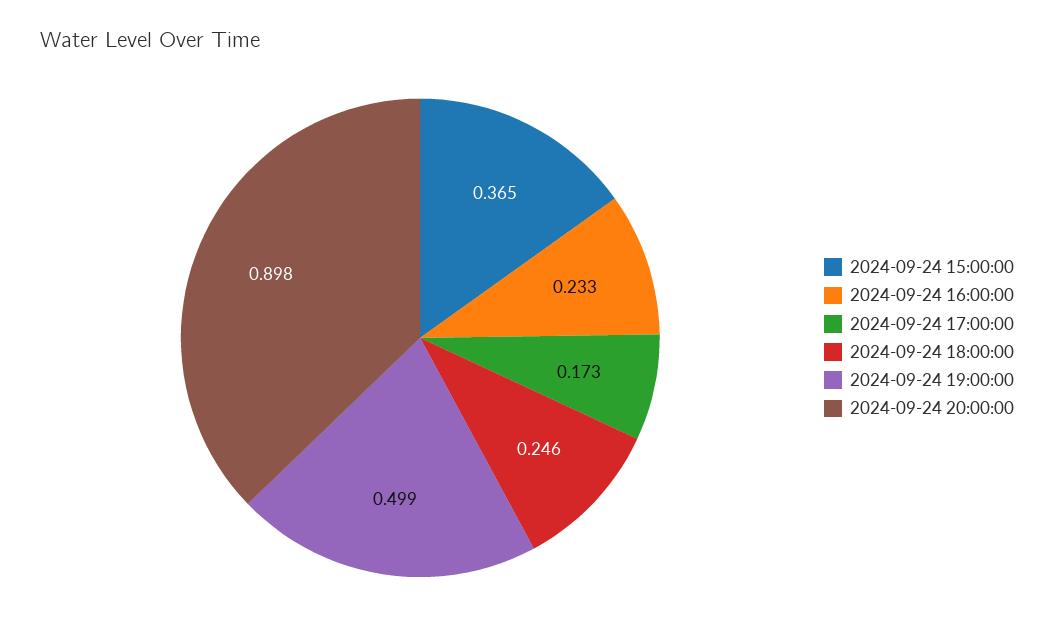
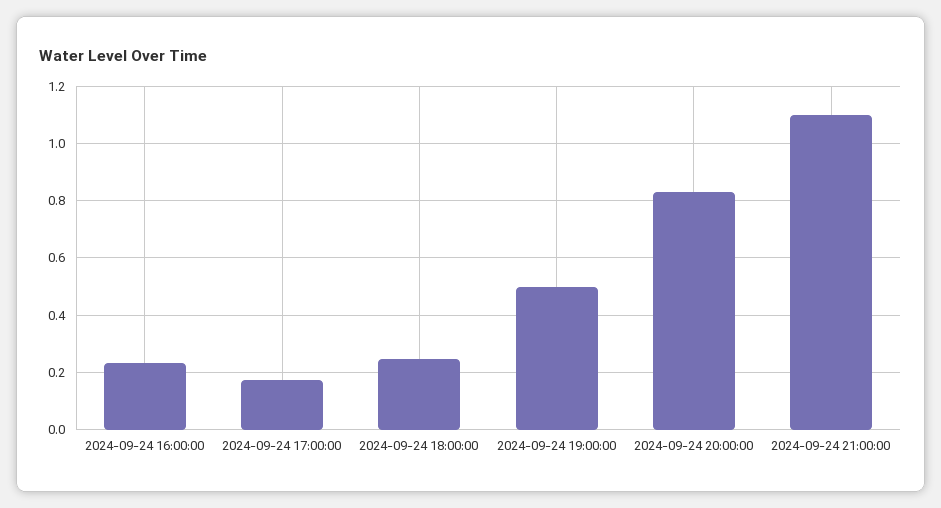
2024-09-24 15:00:00: 0.365 -> none
2024-09-24 20:00:00: 0.898 -> 0.825
2024-09-24 21:00:00: none -> 1.1

